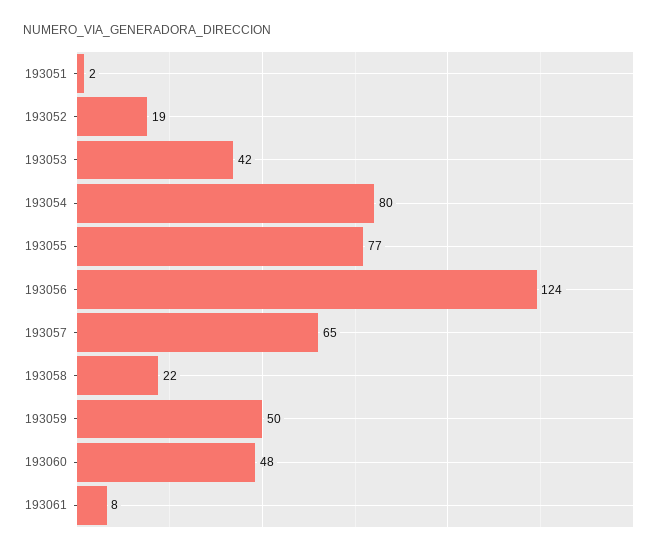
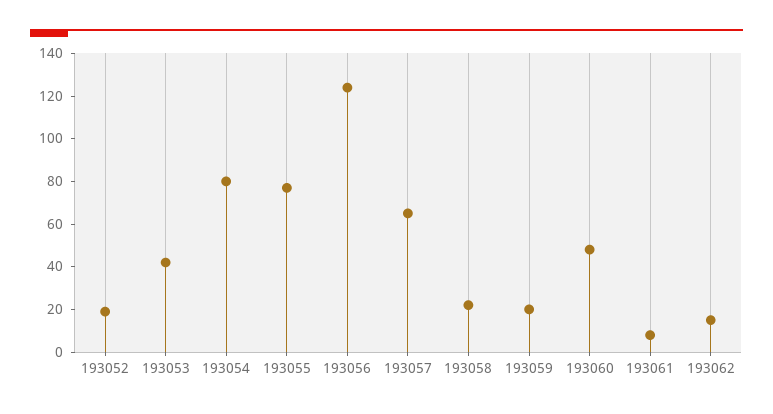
193051: 2 -> none
193059: 50 -> 20
193062: none -> 15

